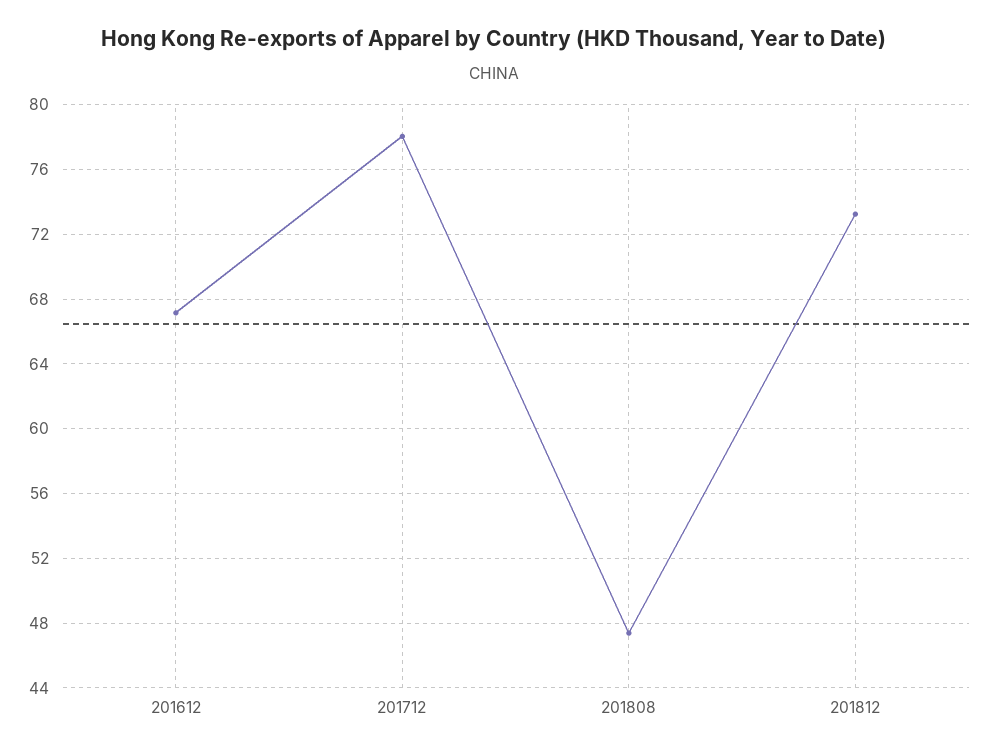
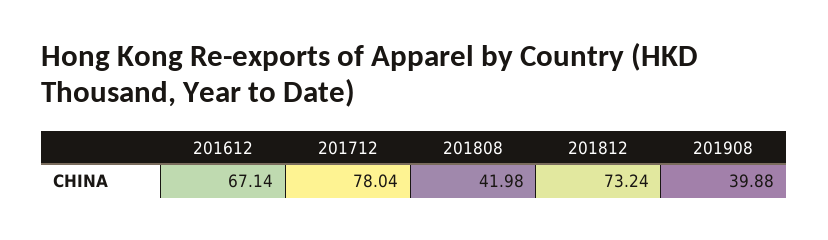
201808: 47.5 -> 41.98
201908: none -> 39.88

